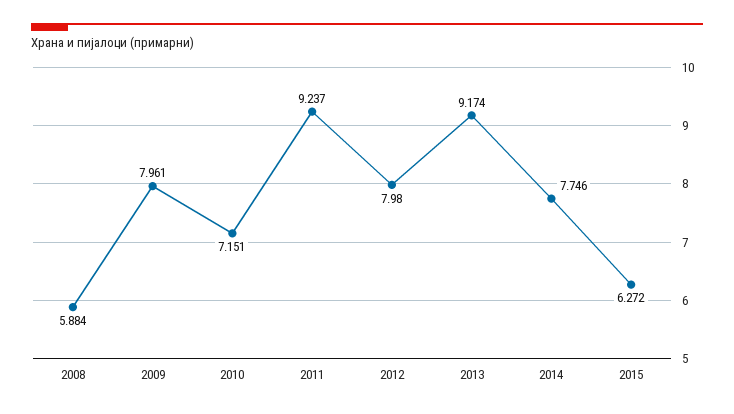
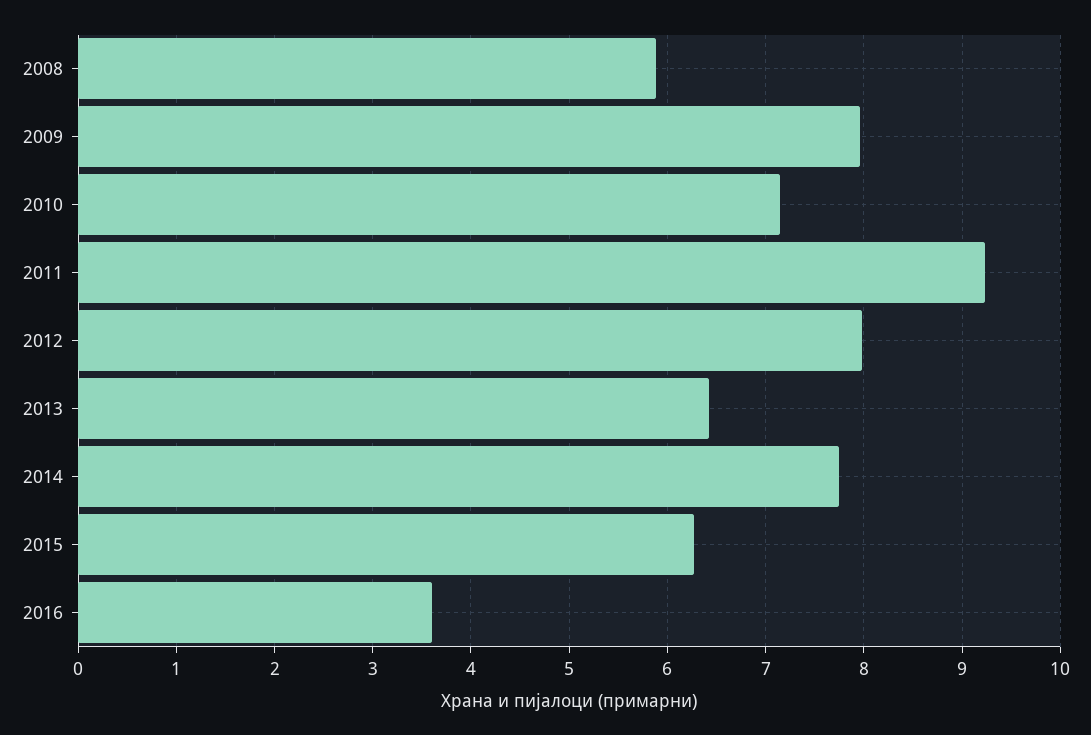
2013: 9.174 -> 6.4
2016: none -> 3.6

